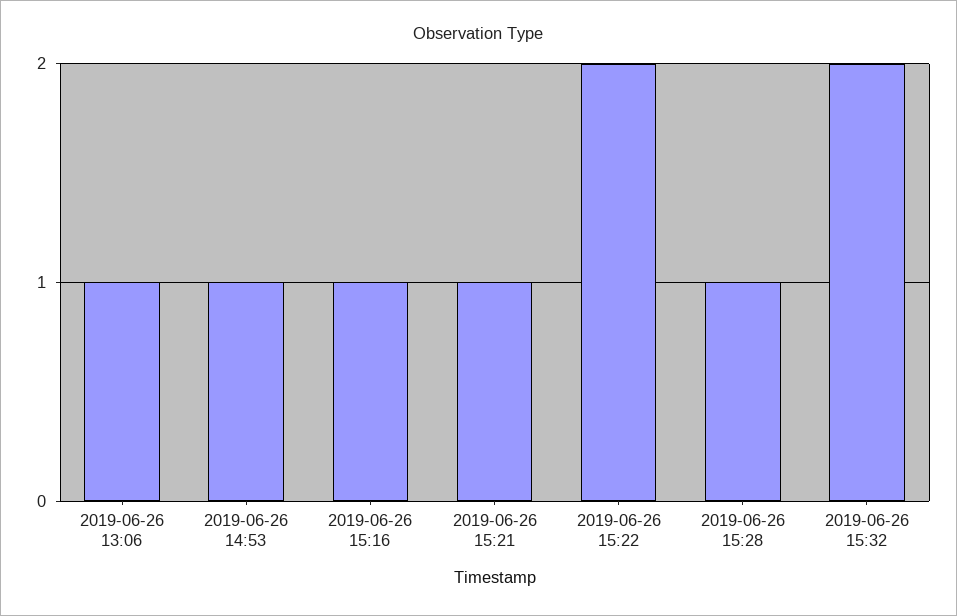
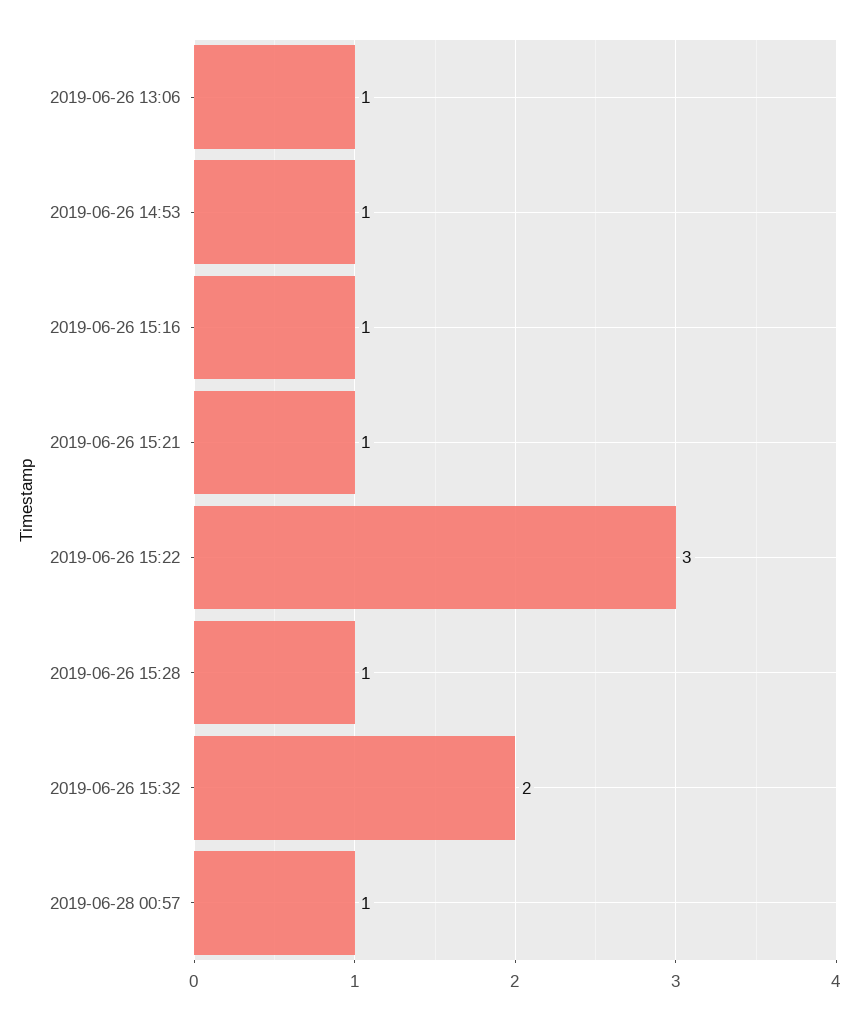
2019-06-26 15:22: 2 -> 3
2019-06-28 00:57: none -> 1

